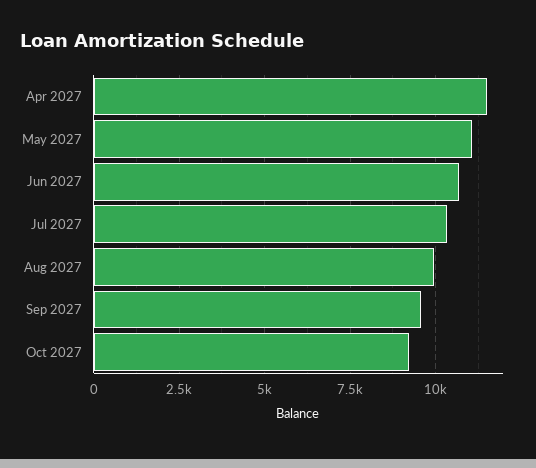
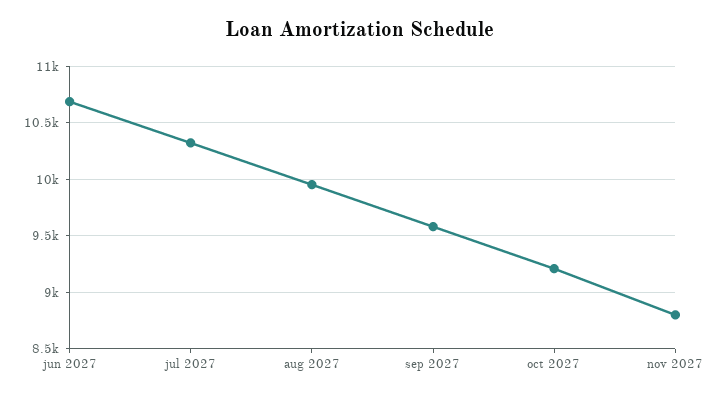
Apr 2027: 11500 -> none
May 2027: 11000 -> none
nov 2027: none -> 8800

